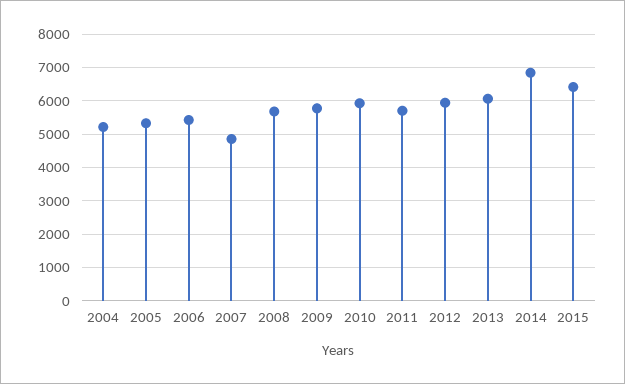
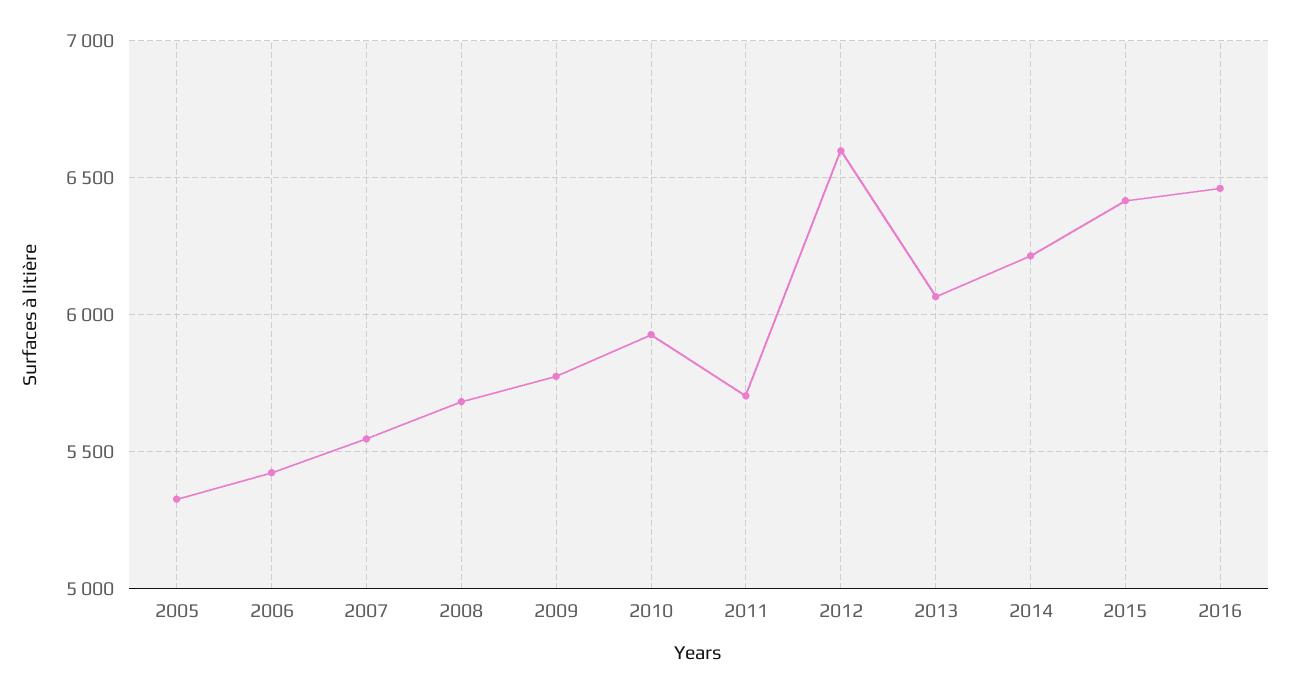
2004: 5200 -> none
2007: 4800 -> 5550
2012: 6000 -> 6600
2014: 6800 -> 6200
2016: none -> 6450

